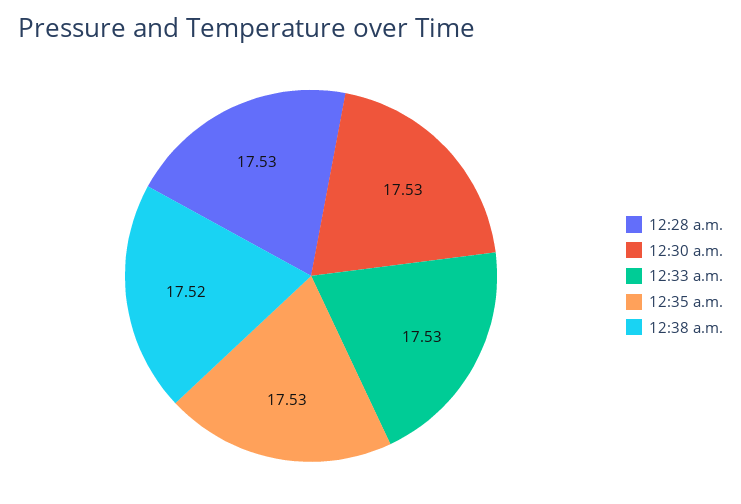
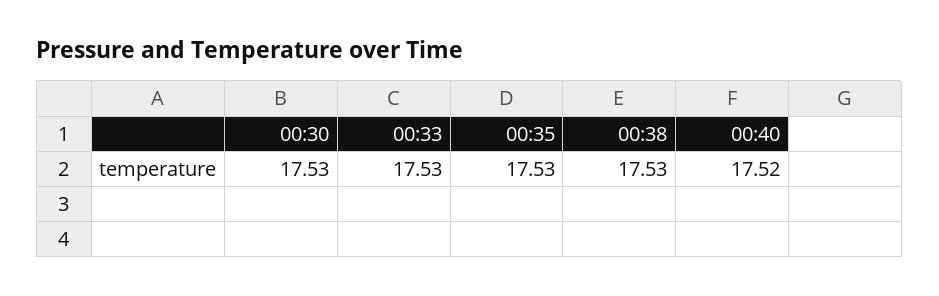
12:28 a.m.: 17.53 -> none
12:38 a.m.: 17.52 -> 17.53
00:40: none -> 17.52

